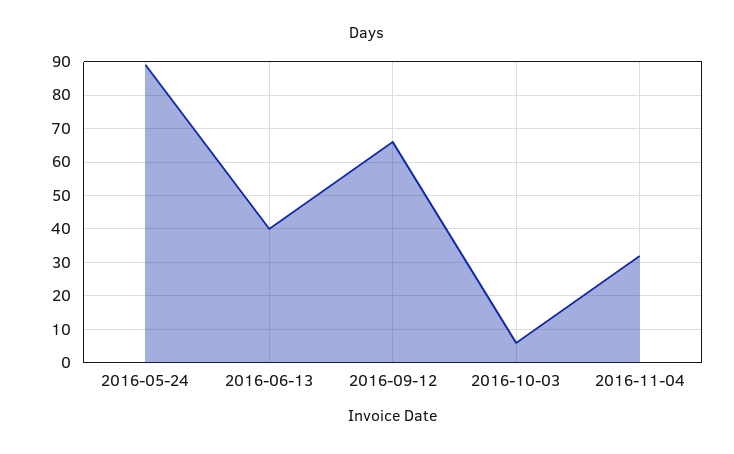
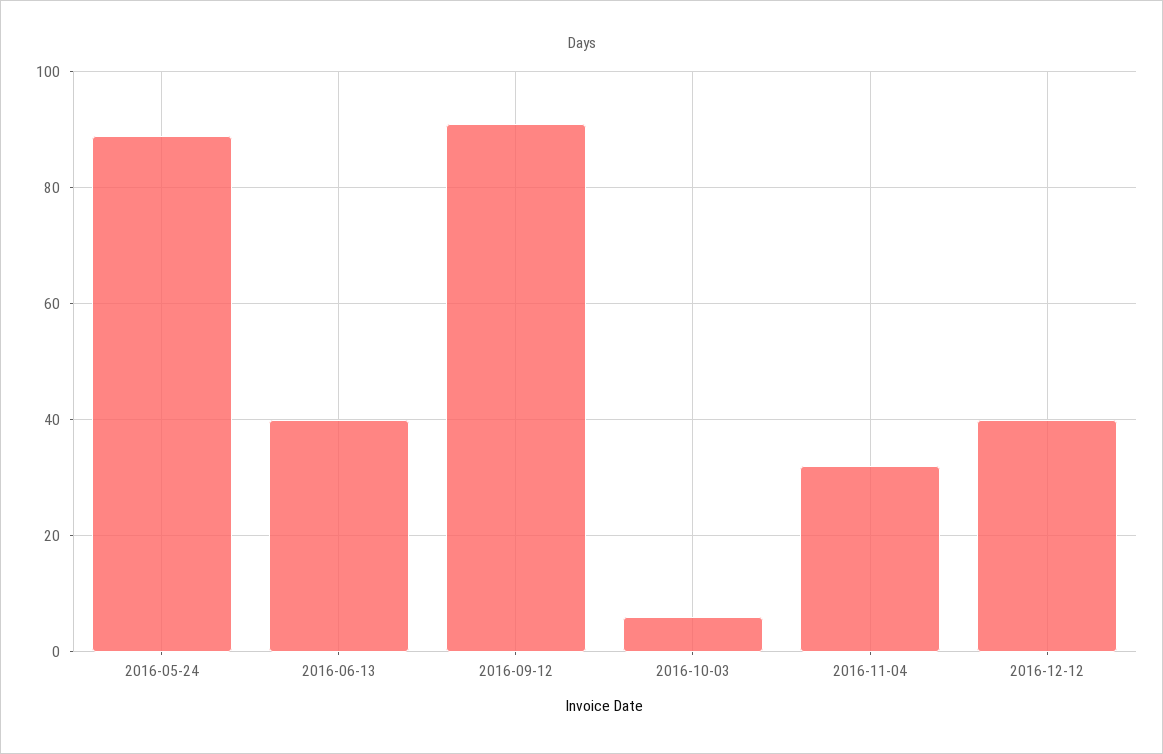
2016-09-12: 65 -> 90
2016-12-12: none -> 40

